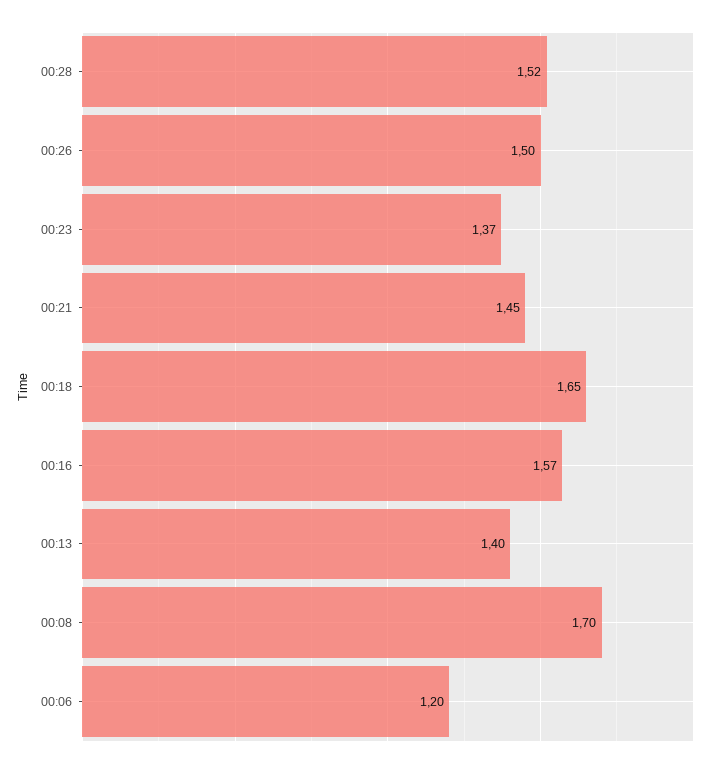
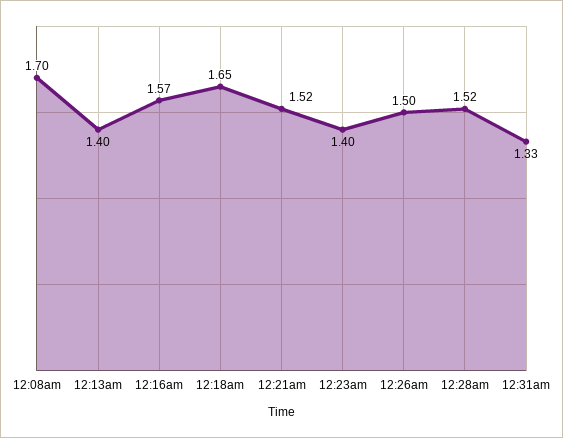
00:23: 1.37 -> 1.4
00:21: 1.45 -> 1.52
00:06: 1.2 -> none
12:31am: none -> 1.33

